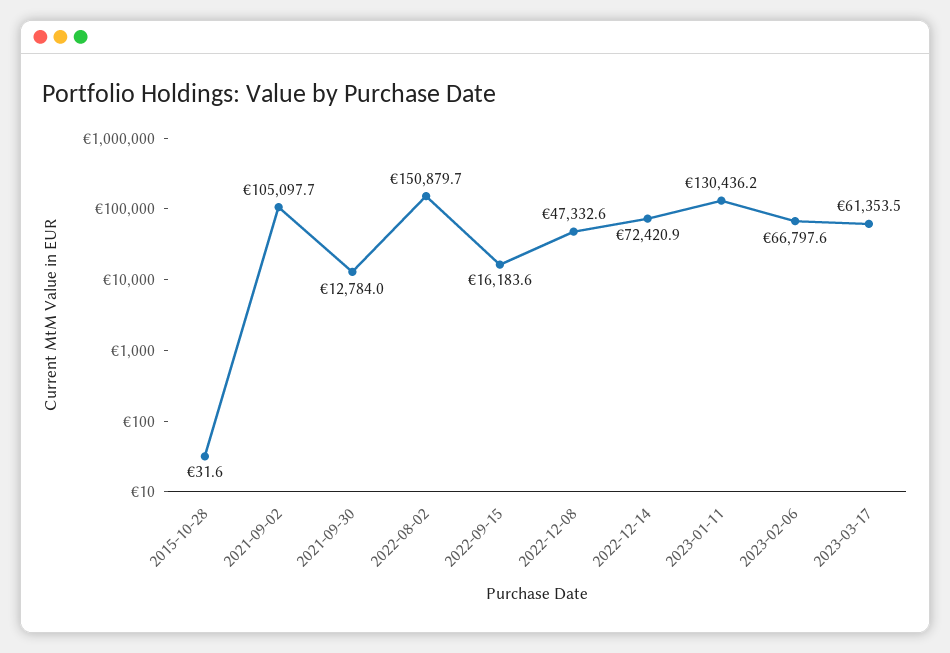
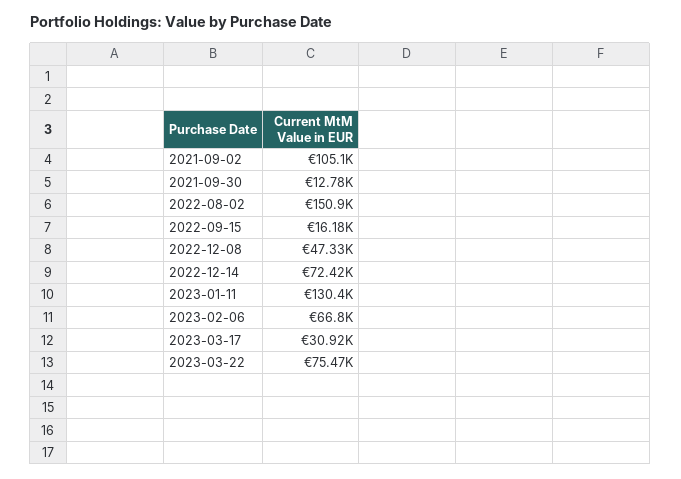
2015-10-28: 31.6 -> none
2023-03-17: 61353.5 -> 30920
2023-03-22: none -> 75470

